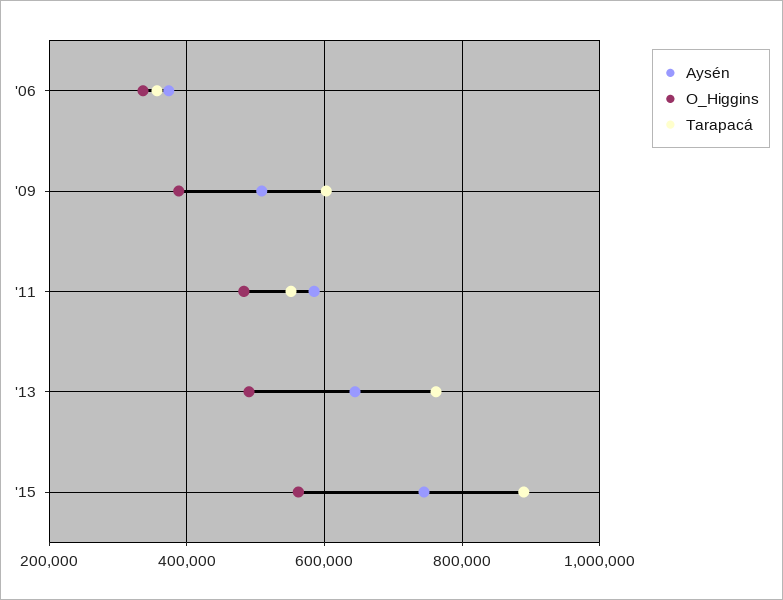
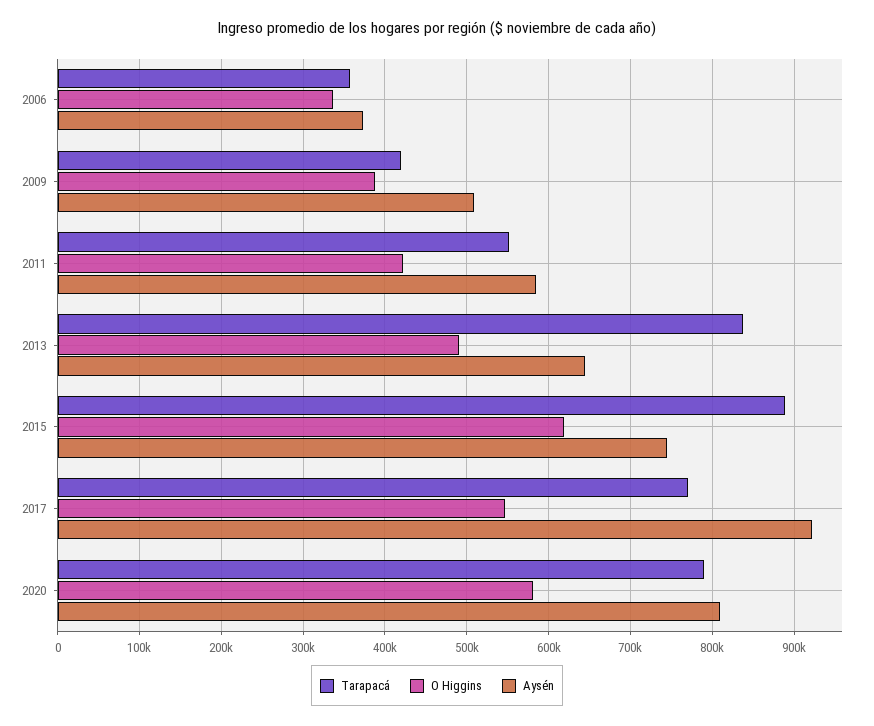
Tarapacá, '09: 600000 -> 420000
O_Higgins, '11: 480000 -> 420000
Tarapacá, '13: 760000 -> 840000
O_Higgins, '15: 560000 -> 620000
Tarapacá, 2017: none -> 770000
O_Higgins, 2017: none -> 550000
Aysén, 2017: none -> 920000
Tarapacá, 2020: none -> 790000
O_Higgins, 2020: none -> 580000
Aysén, 2020: none -> 810000

